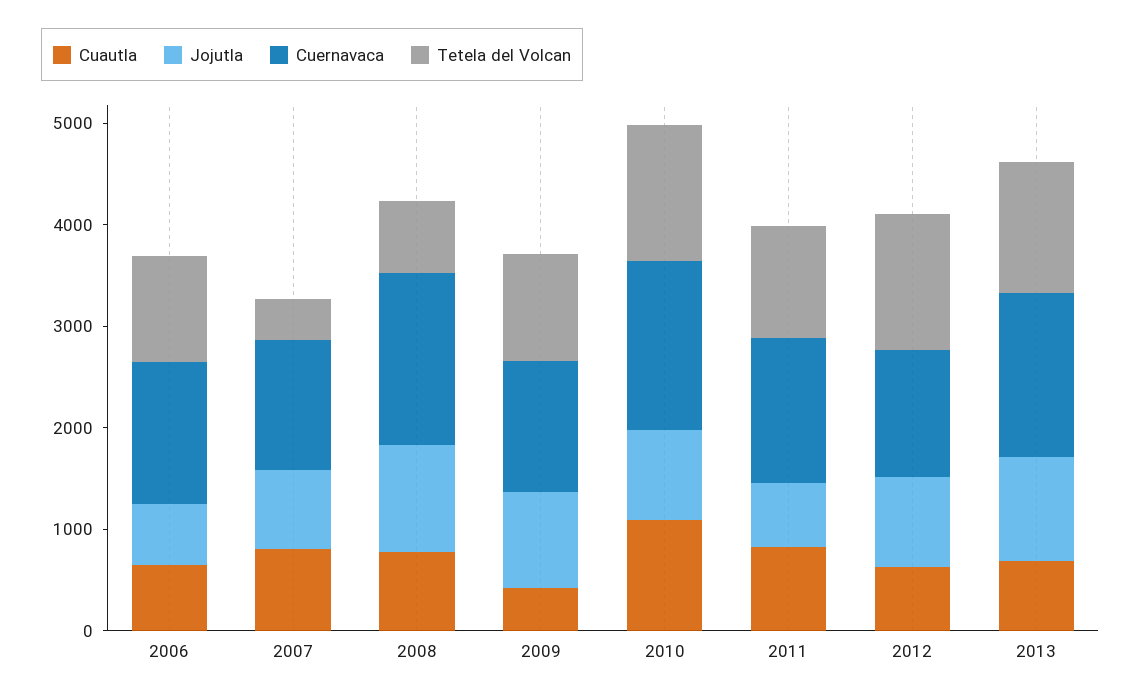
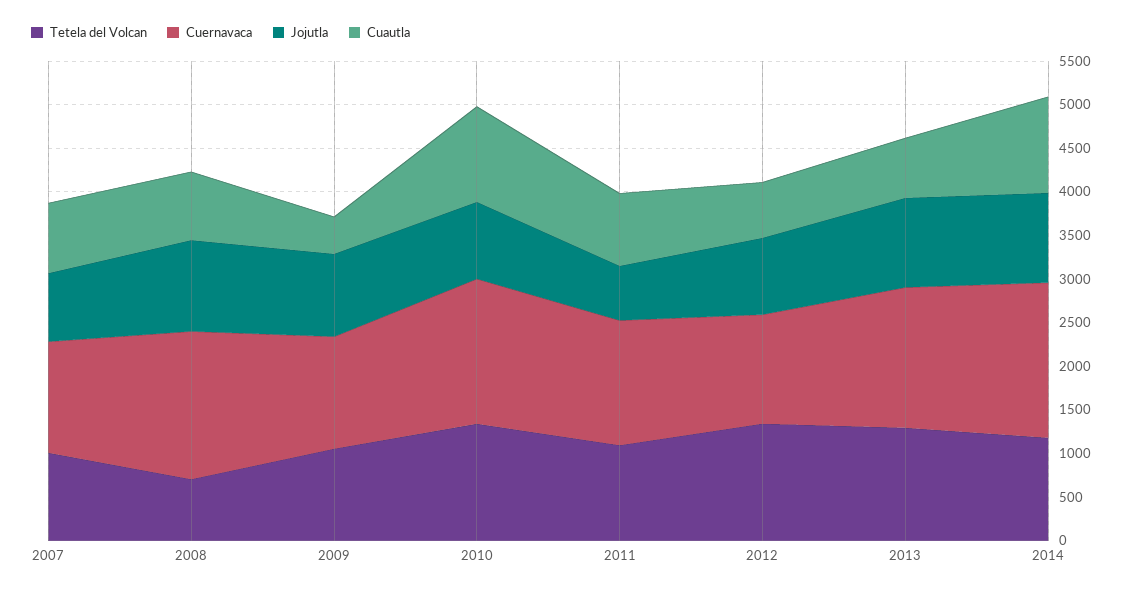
Cuautla, 2006: 600 -> none
Jojutla, 2006: 600 -> none
Cuernavaca, 2006: 1400 -> none
Tetela del Volcan, 2006: 1000 -> none
Tetela del Volcan, 2007: 400 -> 1000
Tetela del Volcan, 2014: none -> 1200
Cuernavaca, 2014: none -> 1800
Jojutla, 2014: none -> 1000
Cuautla, 2014: none -> 1100

